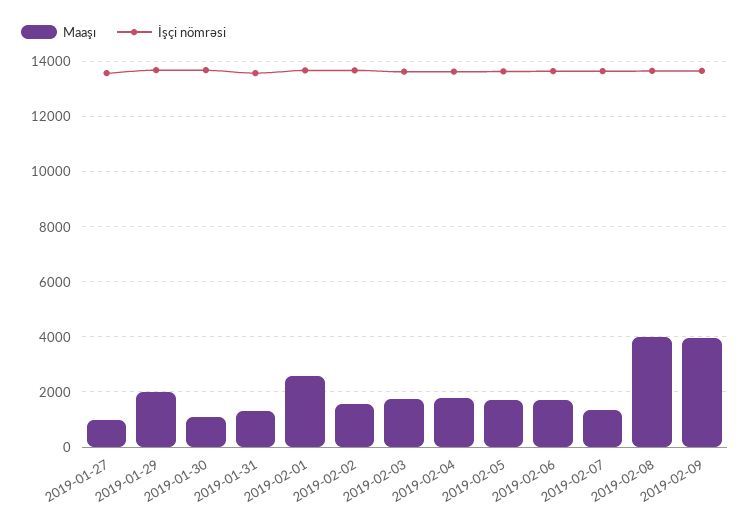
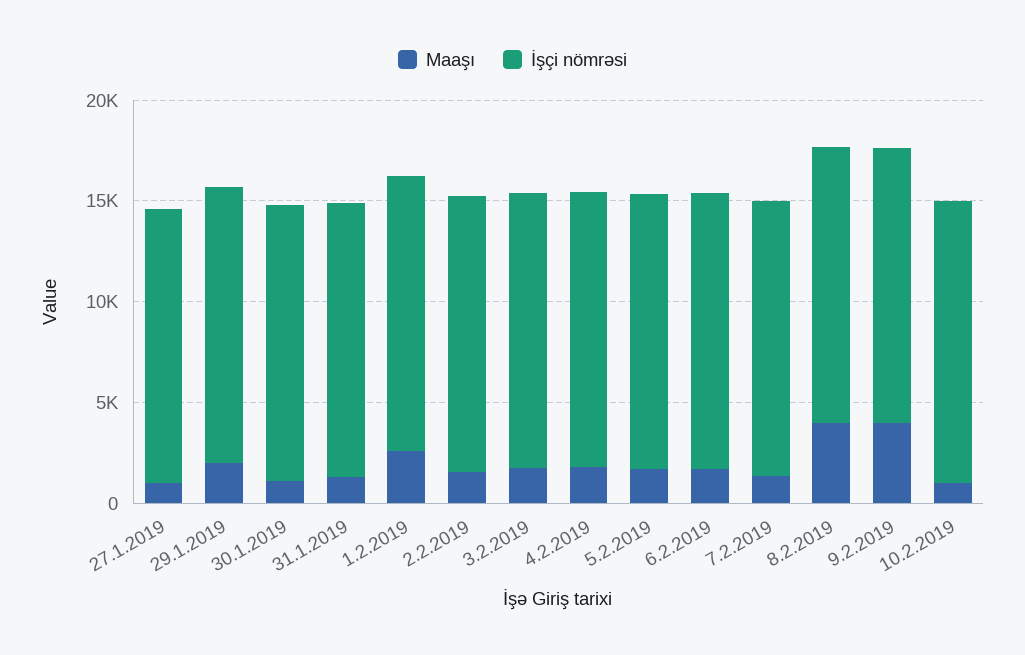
Maaşı, 10.2.2019: none -> 1000
İşçi nömrəsi, 10.2.2019: none -> 14000

